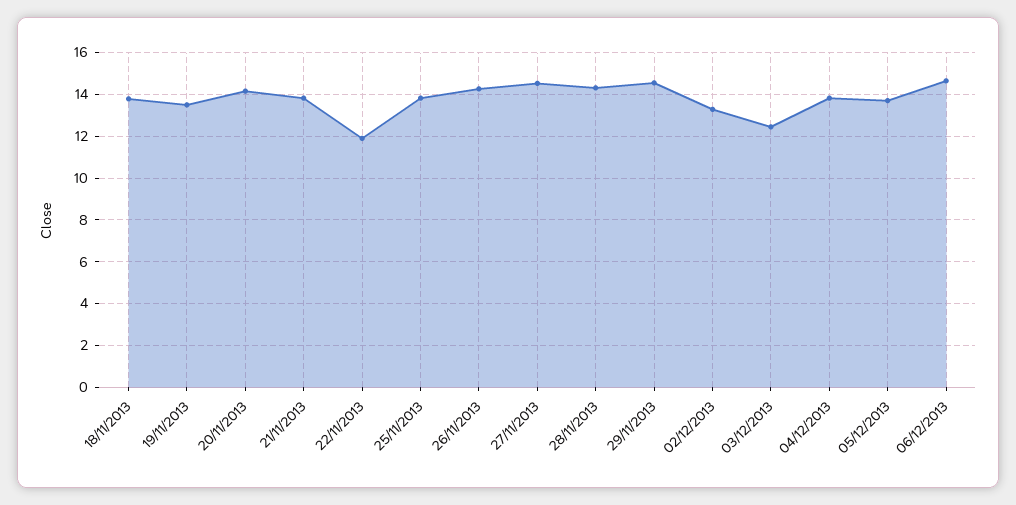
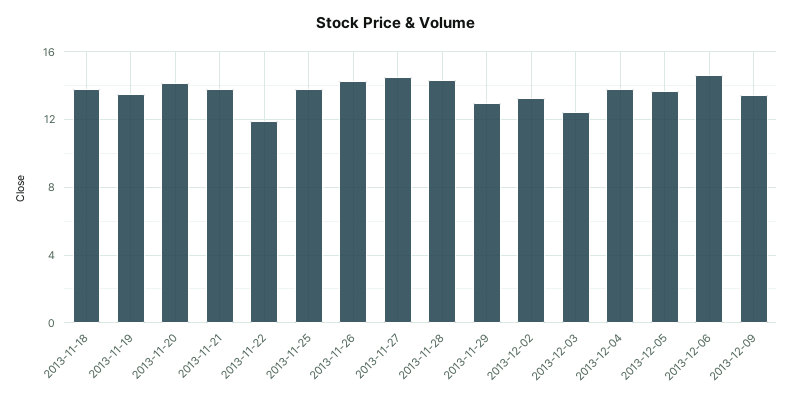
29/11/2013: 14.5 -> 13
2013-12-09: none -> 13.5

